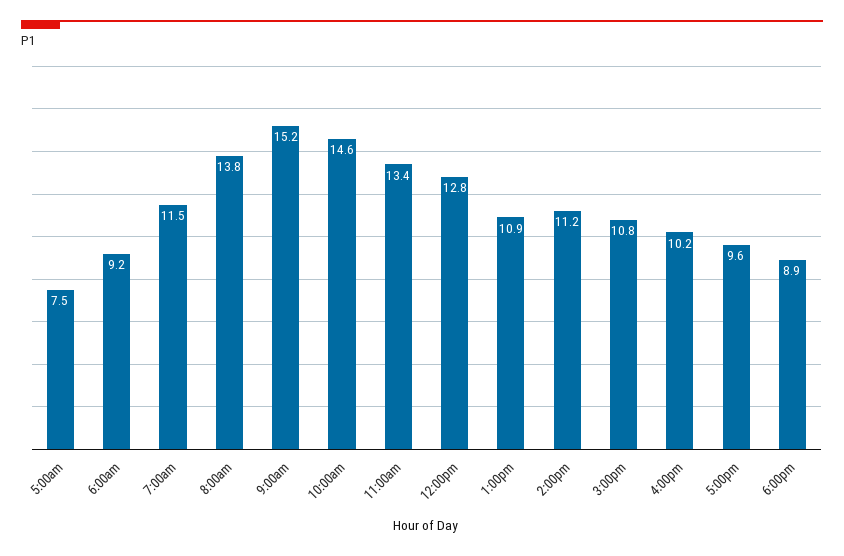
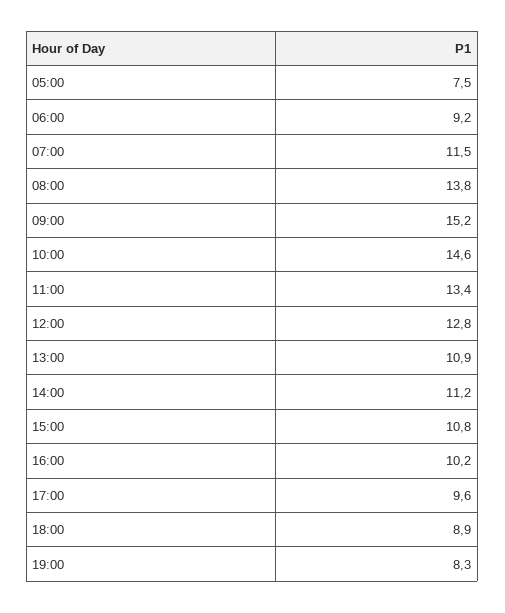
19:00: none -> 8.3

